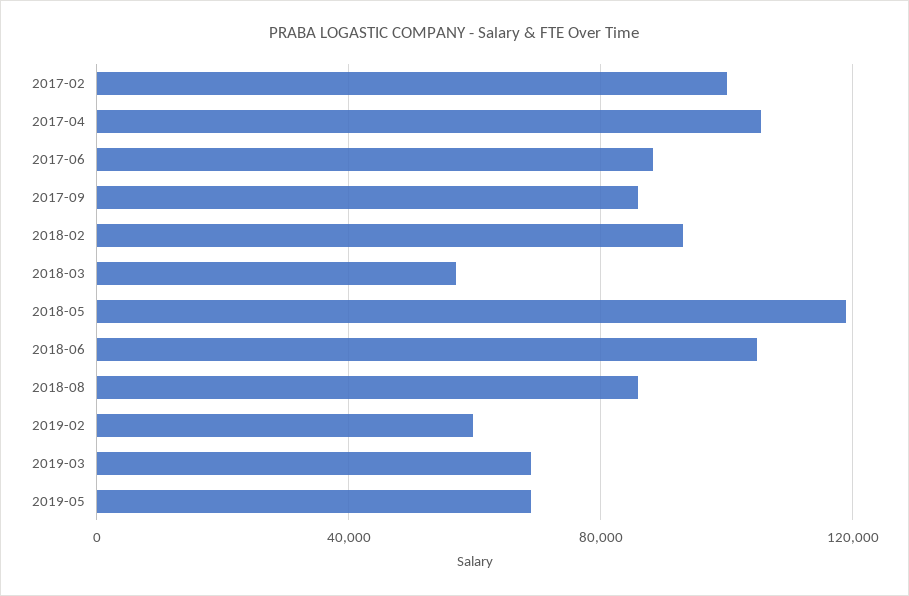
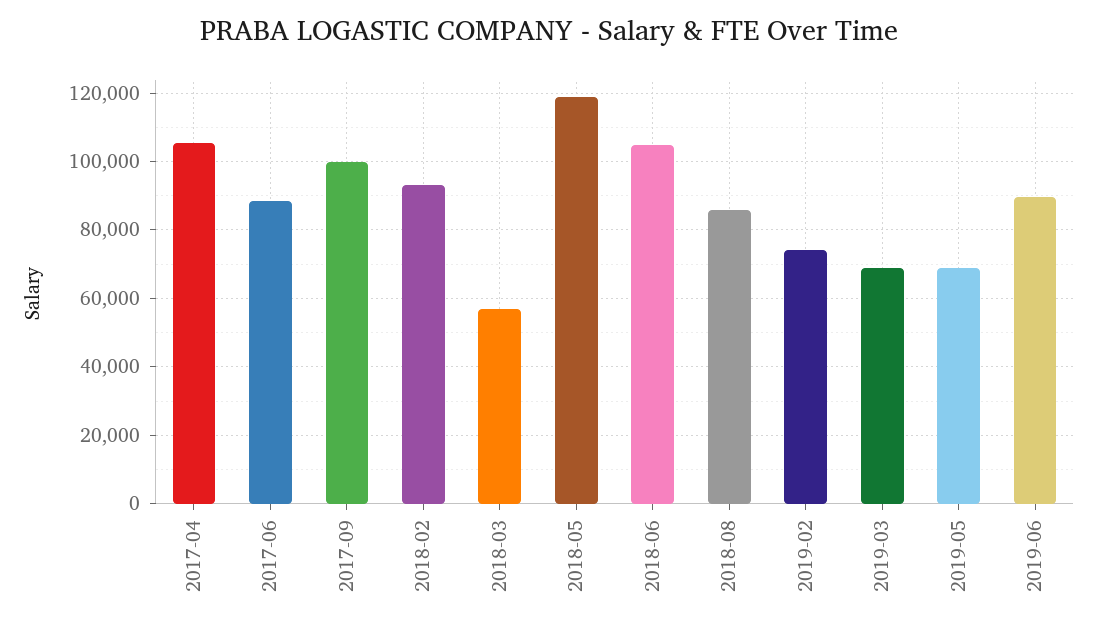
2017-02: 100000 -> none
2017-09: 85000 -> 100000
2019-02: 60000 -> 74000
2019-06: none -> 90000

